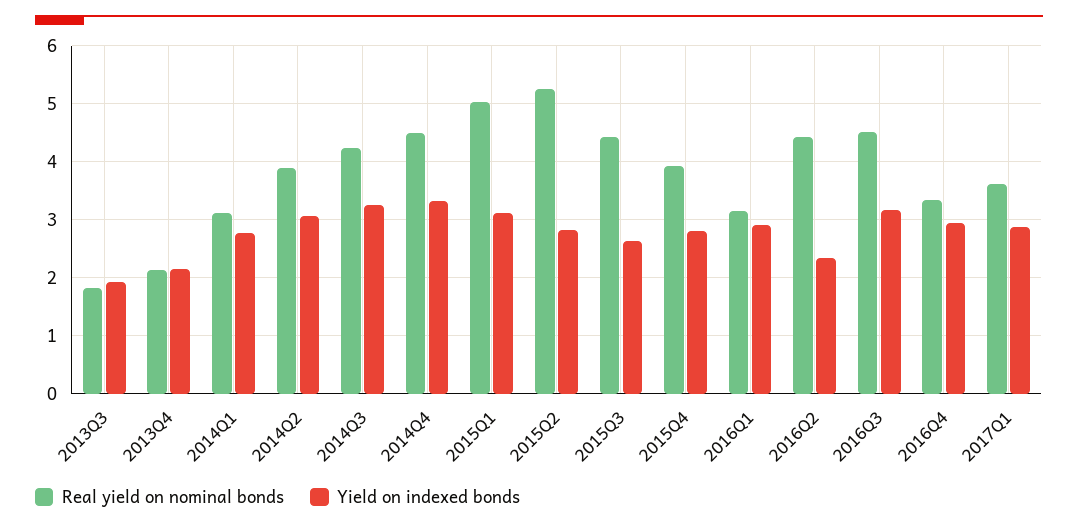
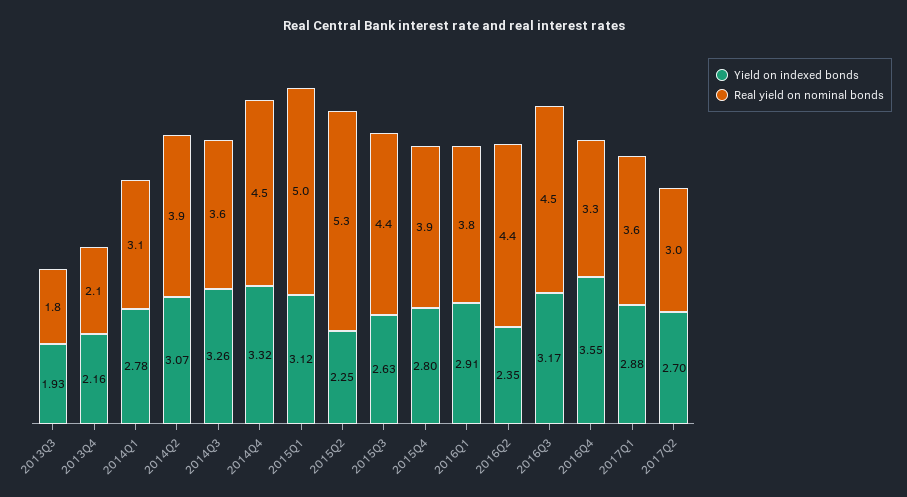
Real yield on nominal bonds, 2014Q3: 4.2 -> 3.6
Yield on indexed bonds, 2015Q2: 2.8 -> 2.25
Real yield on nominal bonds, 2016Q1: 3.2 -> 3.8
Yield on indexed bonds, 2016Q4: 3 -> 3.55
Yield on indexed bonds, 2017Q2: none -> 2.7
Real yield on nominal bonds, 2017Q2: none -> 3

